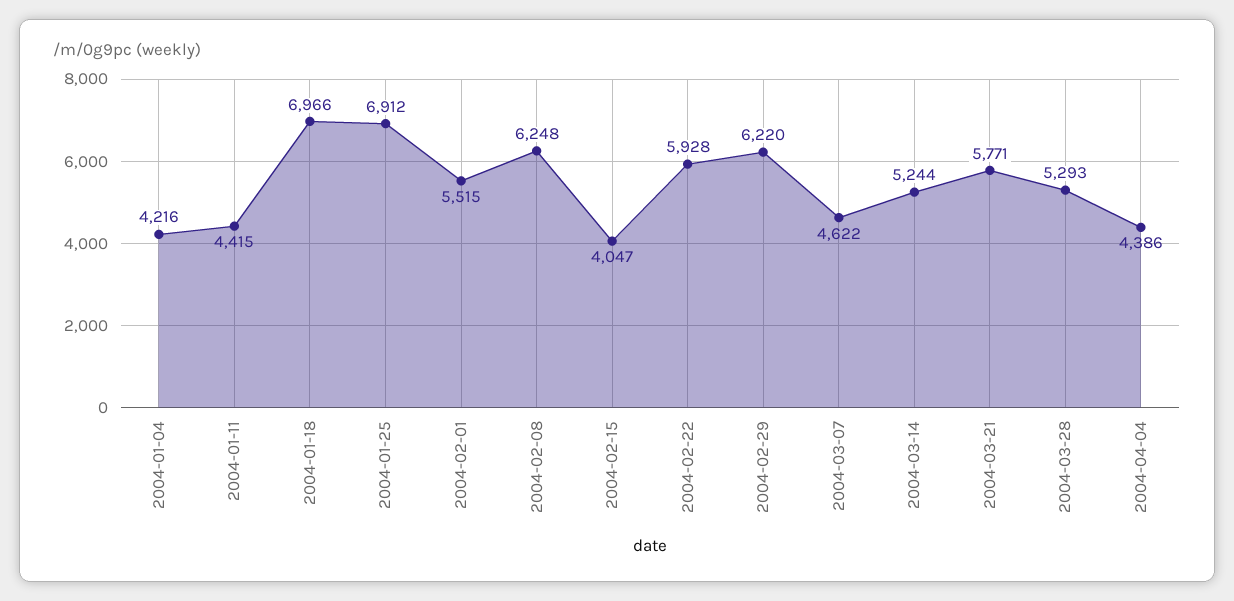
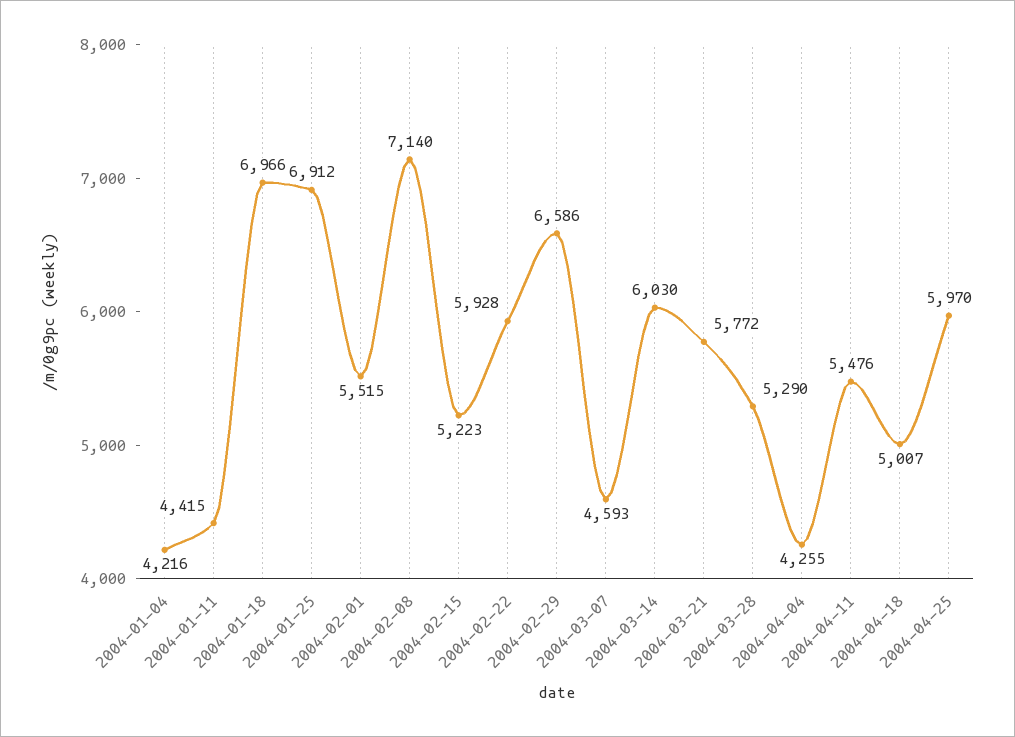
2004-02-08: 6248 -> 7140
2004-02-15: 4047 -> 5223
2004-02-29: 6220 -> 6586
2004-03-07: 4622 -> 4593
2004-03-14: 5244 -> 6030
2004-03-21: 5771 -> 5772
2004-03-28: 5293 -> 5290
2004-04-04: 4386 -> 4255
2004-04-11: none -> 5476
2004-04-18: none -> 5007
2004-04-25: none -> 5970

